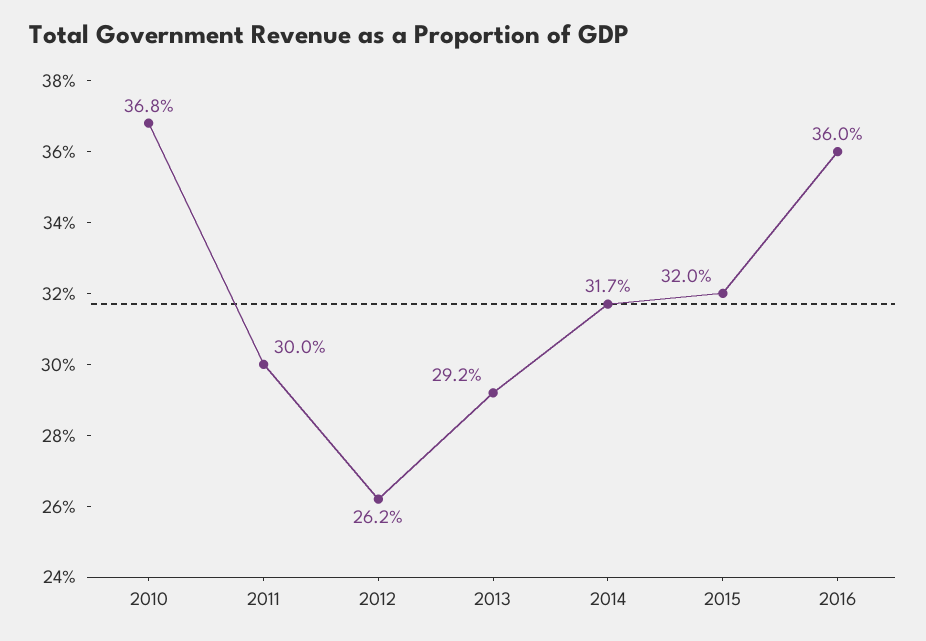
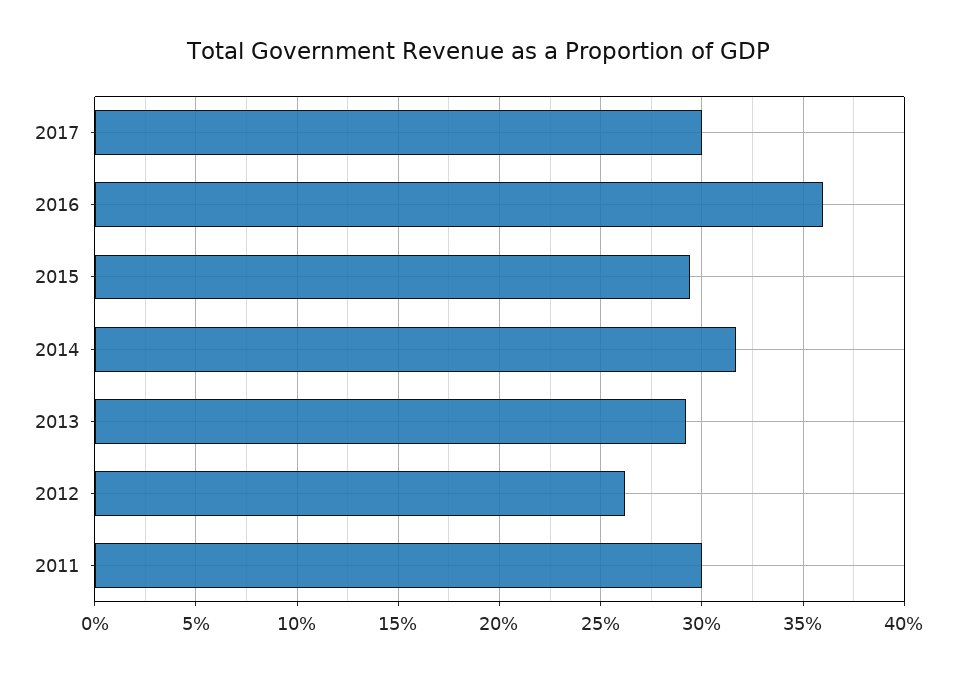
2010: 36.8 -> none
2015: 32 -> 29.5
2017: none -> 30

